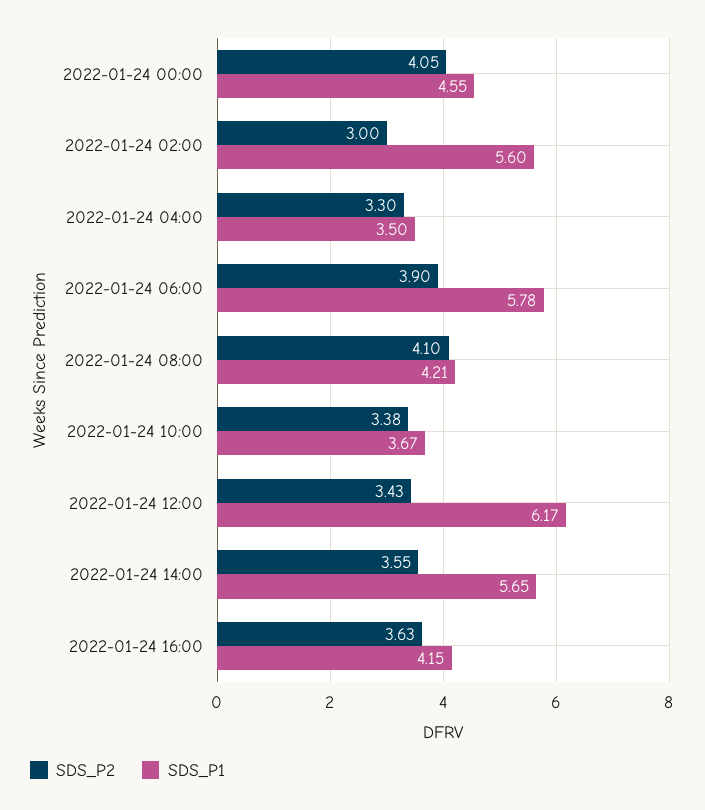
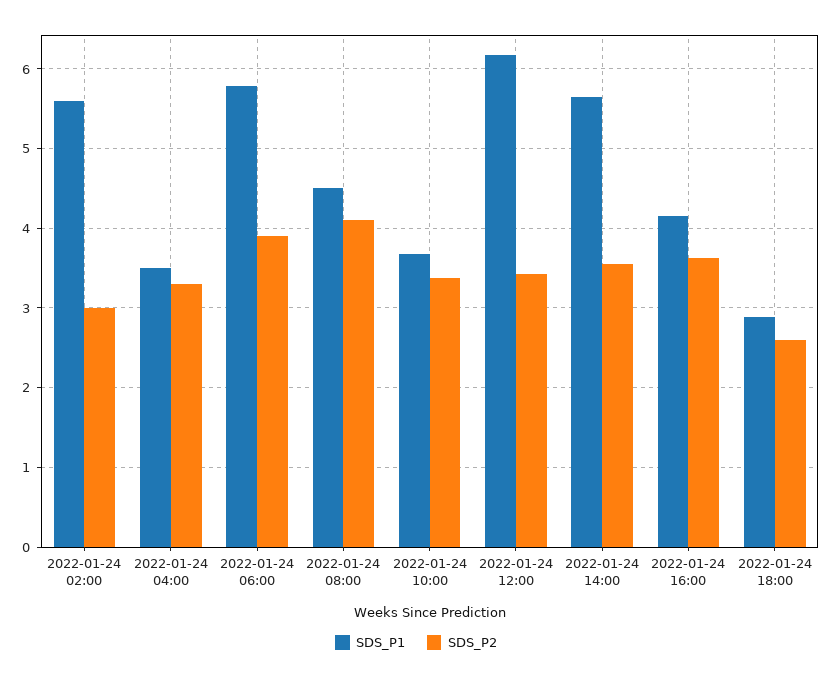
SDS_P2, 2022-01-24 00:00: 4.05 -> none
SDS_P1, 2022-01-24 00:00: 4.55 -> none
SDS_P1, 2022-01-24 08:00: 4.21 -> 4.5
SDS_P1, 2022-01-24 18:00: none -> 2.9
SDS_P2, 2022-01-24 18:00: none -> 2.6

